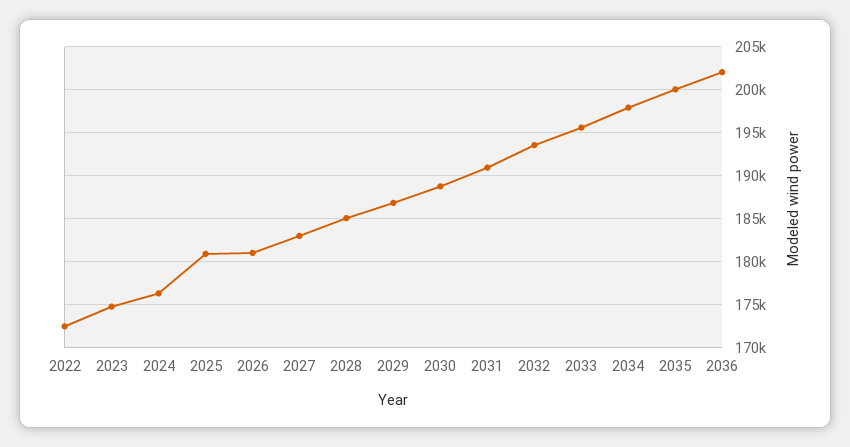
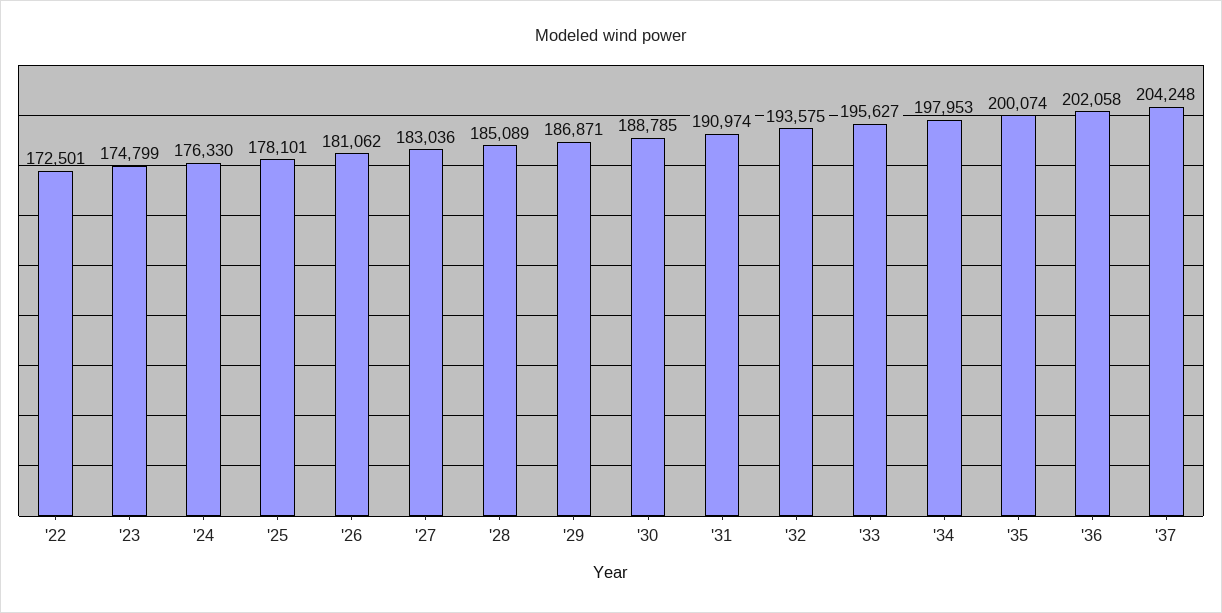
2025: 181000 -> 178101
'37: none -> 204248

